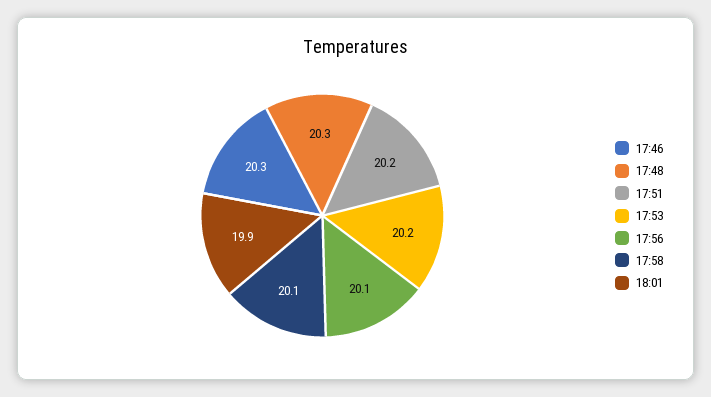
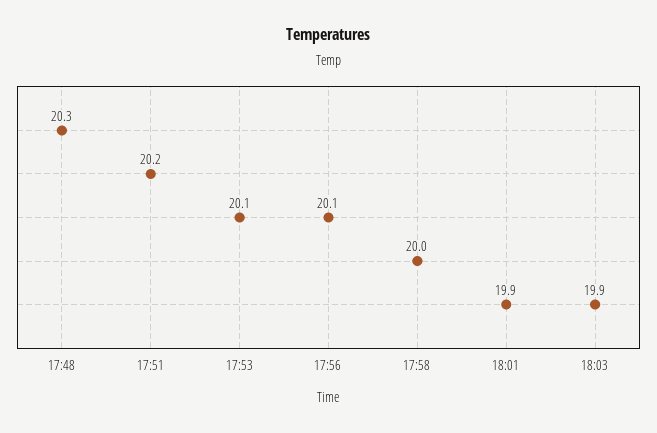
17:46: 20.3 -> none
17:53: 20.2 -> 20.1
17:58: 20.1 -> 20
18:03: none -> 19.9

